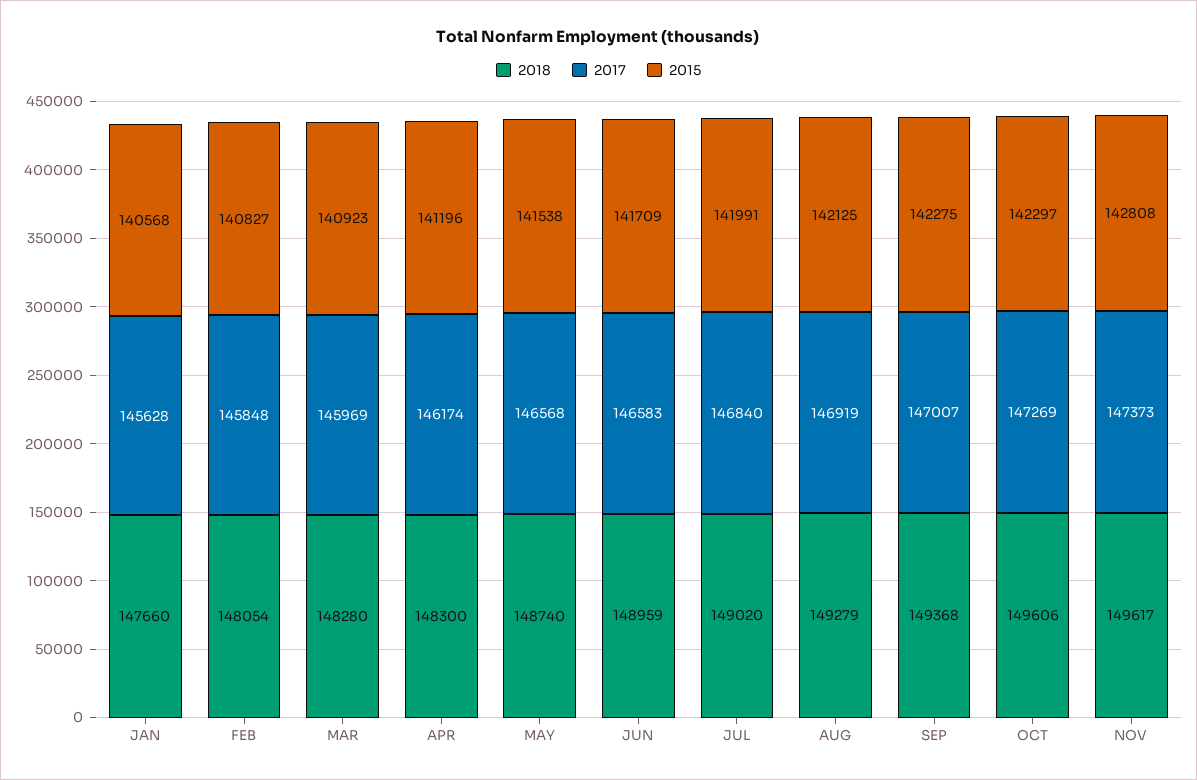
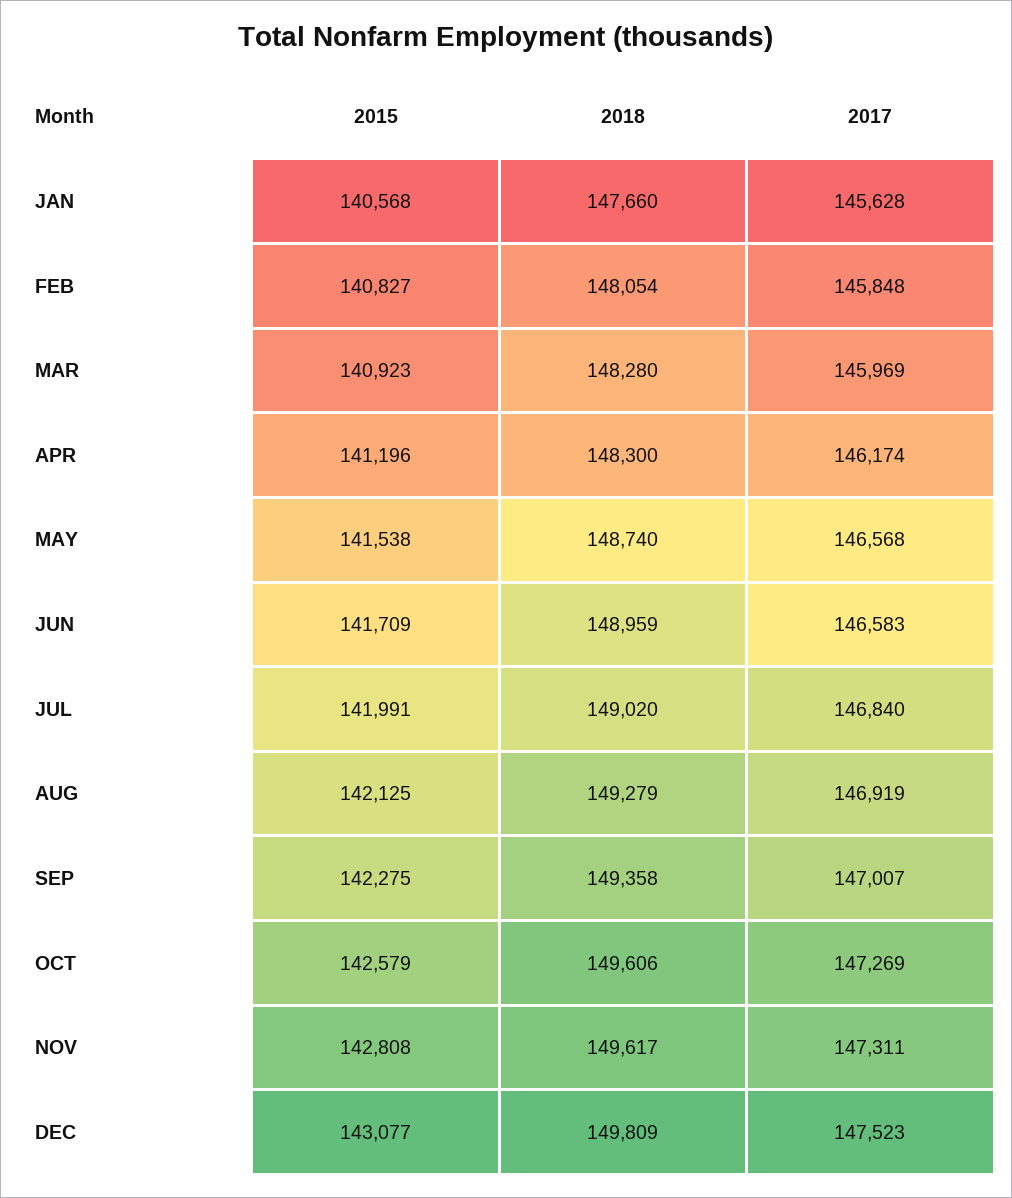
2018, SEP: 149368 -> 149358
2015, OCT: 142297 -> 142579
2017, NOV: 147373 -> 147311
2015, DEC: none -> 143077
2018, DEC: none -> 149809
2017, DEC: none -> 147523

